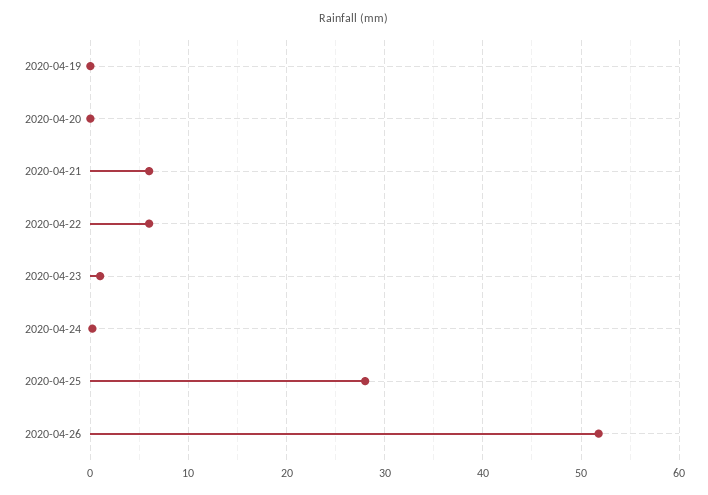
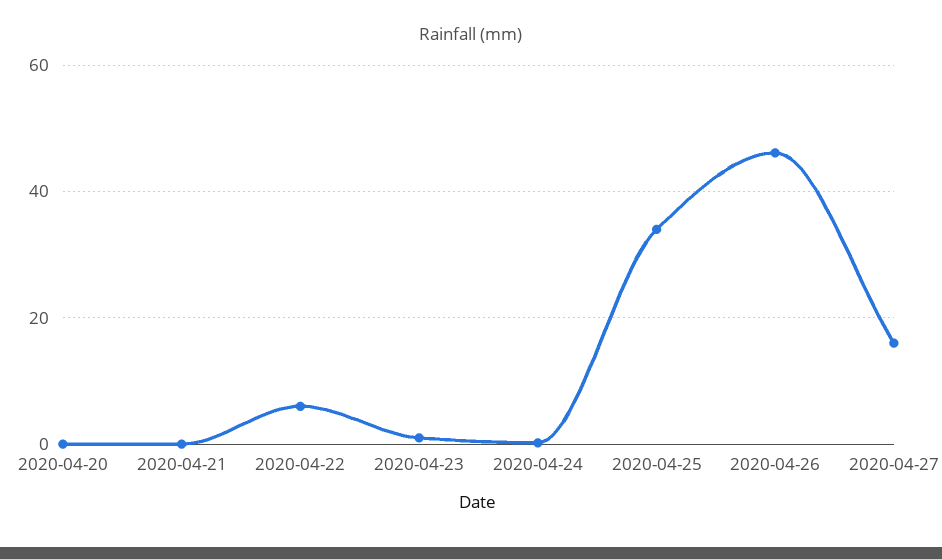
2020-04-19: 0 -> none
2020-04-21: 6 -> 0
2020-04-25: 28 -> 34
2020-04-26: 52 -> 46
2020-04-27: none -> 16

